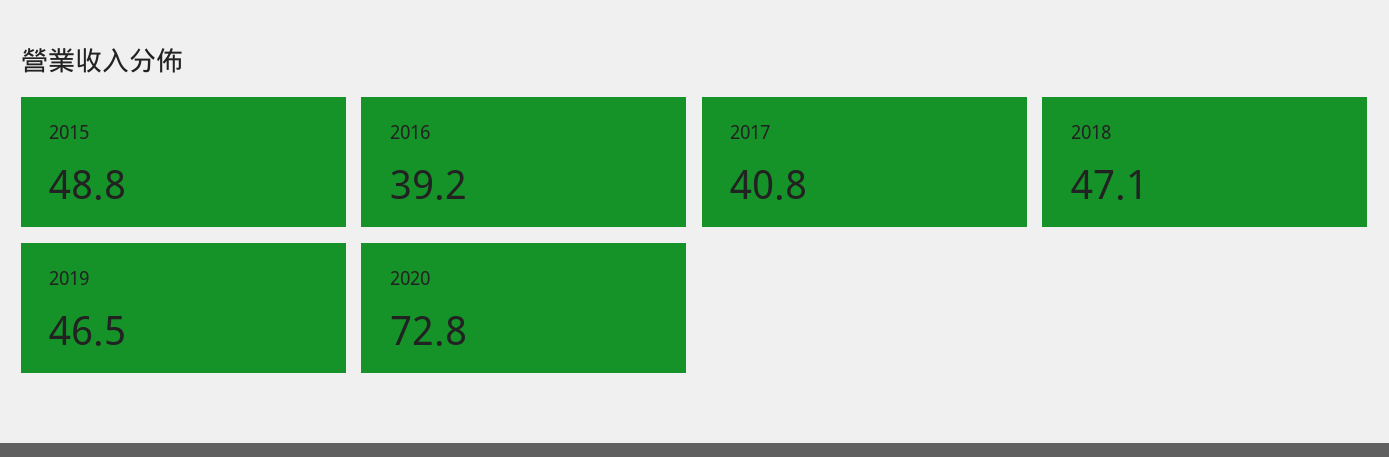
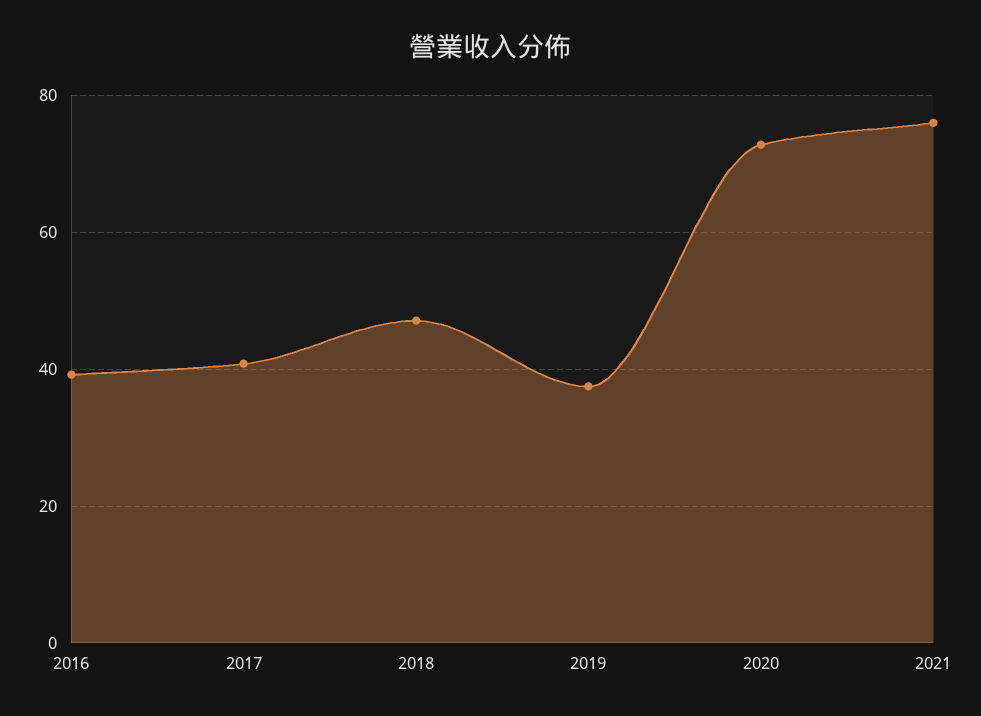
2015: 48.8 -> none
2019: 46.5 -> 38
2021: none -> 76

